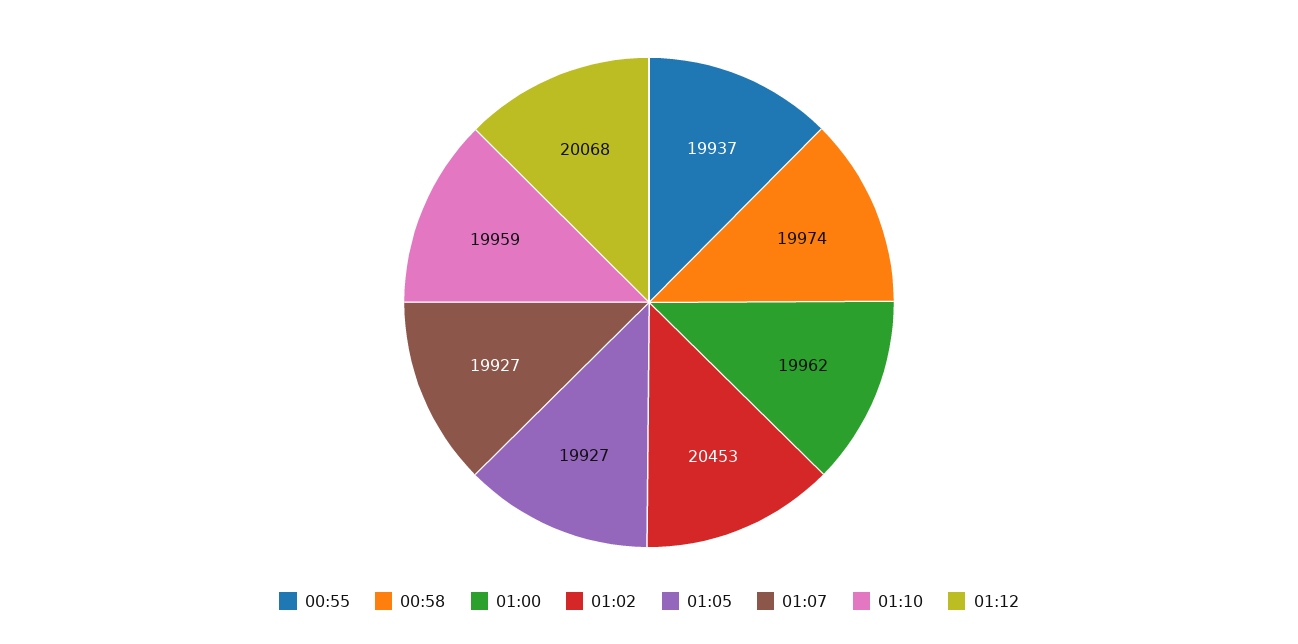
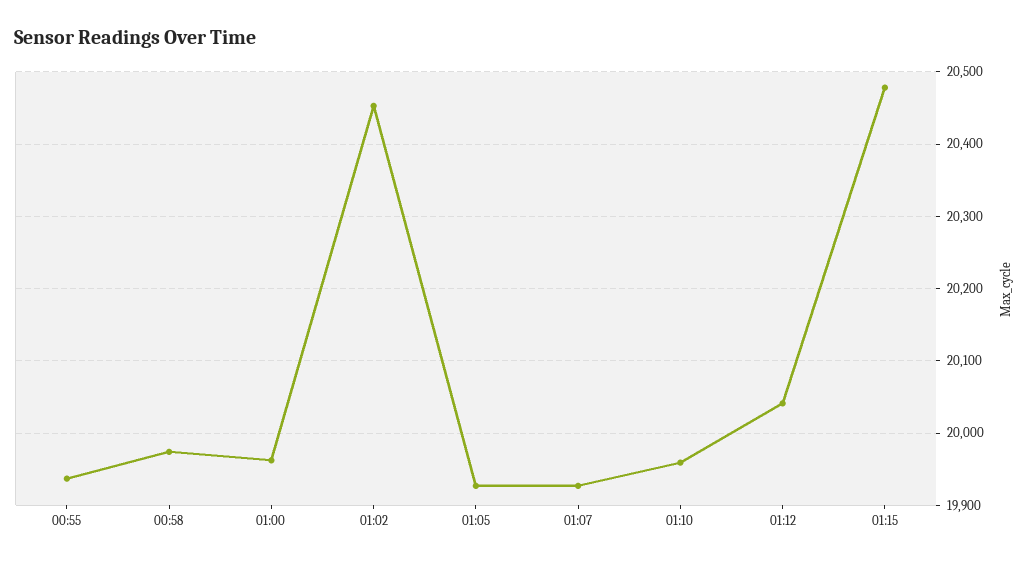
01:12: 20068 -> 20040
01:15: none -> 20480

